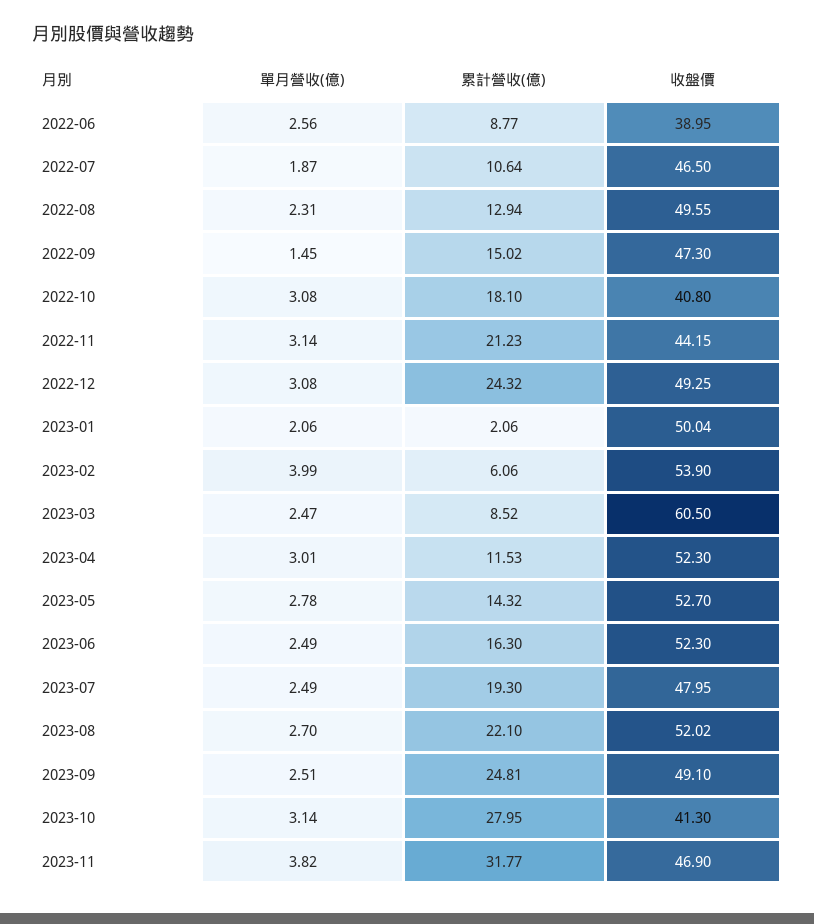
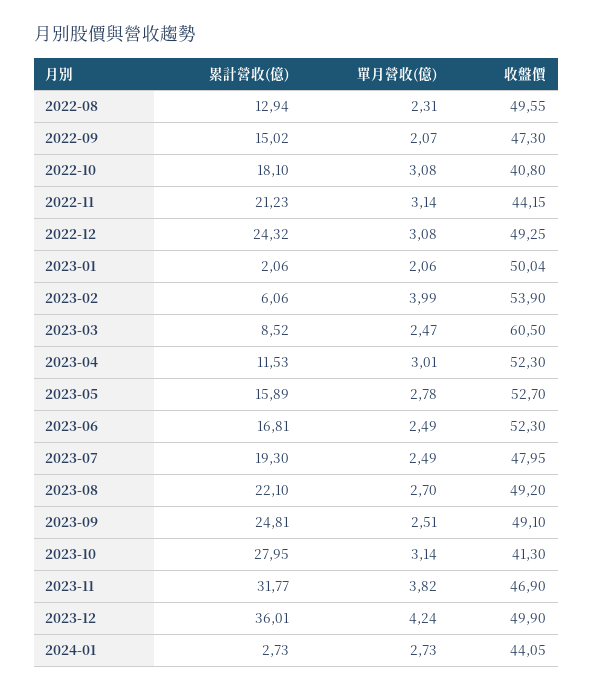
單月營收(億), 2022-06: 2.56 -> none
累計營收(億), 2022-06: 8.77 -> none
收盤價, 2022-06: 38.95 -> none
單月營收(億), 2022-07: 1.87 -> none
累計營收(億), 2022-07: 10.64 -> none
收盤價, 2022-07: 46.5 -> none
單月營收(億), 2022-09: 1.45 -> 2.07
累計營收(億), 2023-05: 14.32 -> 15.89
累計營收(億), 2023-06: 16.3 -> 16.81
收盤價, 2023-08: 52.02 -> 49.2
累計營收(億), 2023-12: none -> 36.01
單月營收(億), 2023-12: none -> 4.24
收盤價, 2023-12: none -> 49.9
累計營收(億), 2024-01: none -> 2.73
單月營收(億), 2024-01: none -> 2.73
收盤價, 2024-01: none -> 44.05

